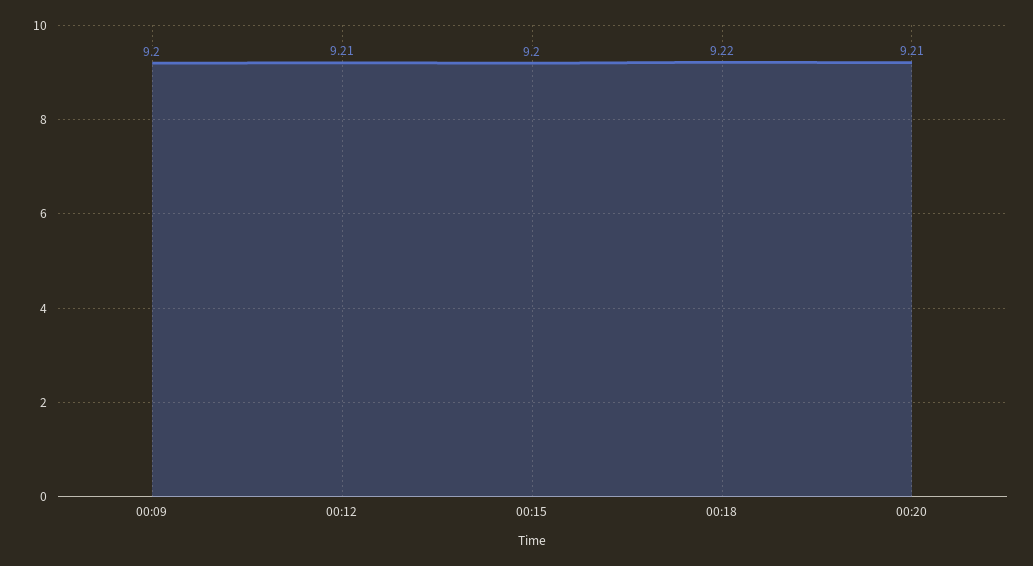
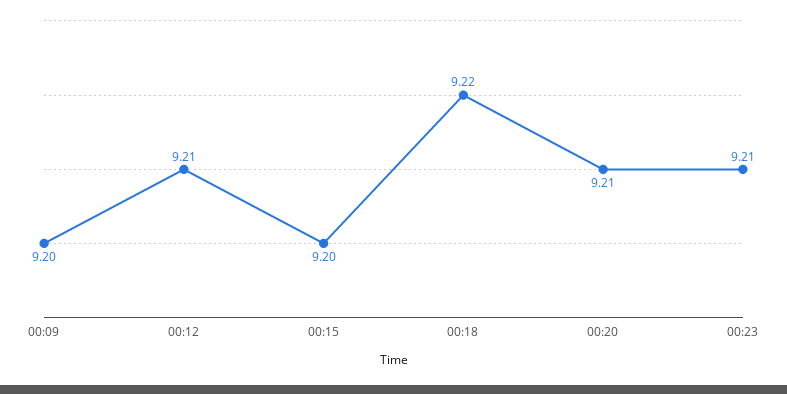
00:23: none -> 9.21

